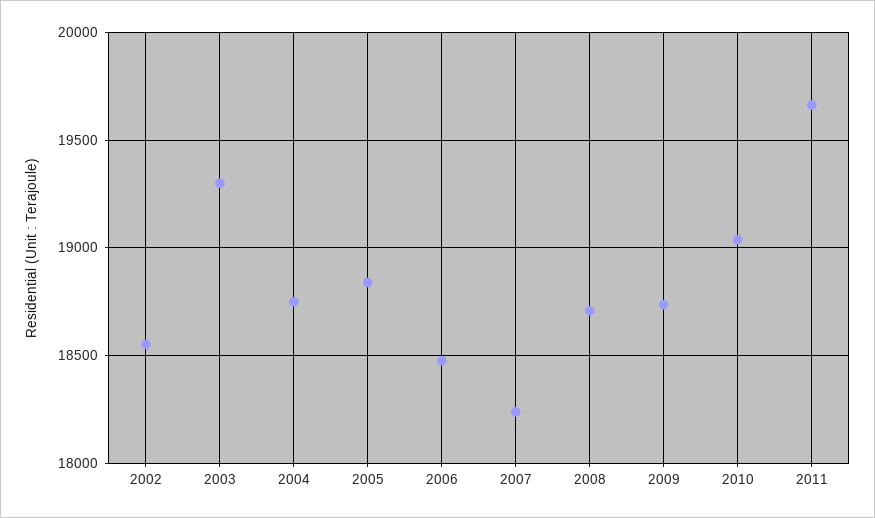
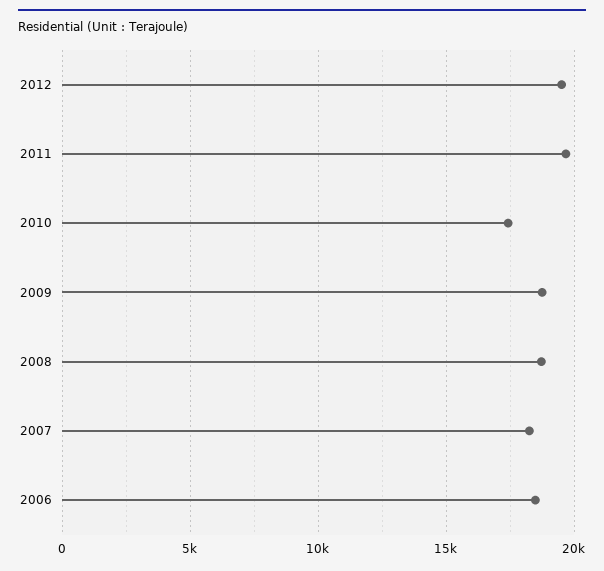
2002: 18550 -> none
2003: 19300 -> none
2004: 18750 -> none
2005: 18850 -> none
2010: 19050 -> 17500
2012: none -> 19500

